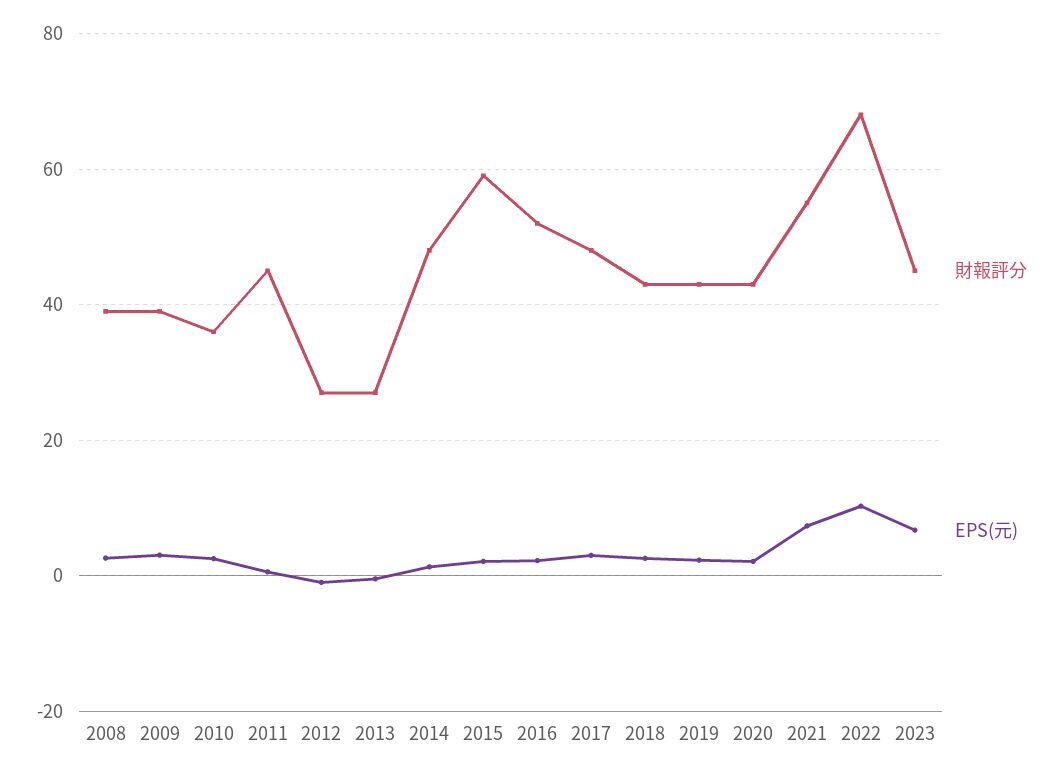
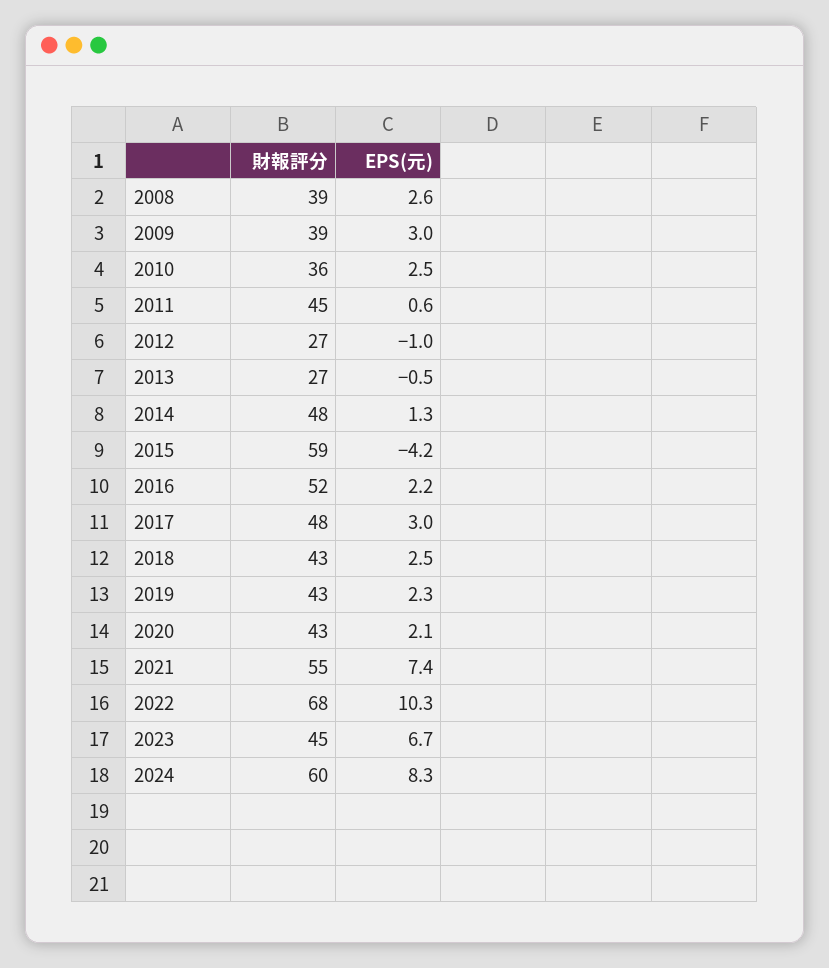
EPS(元), 2015: 2 -> -4.2
財報評分, 2024: none -> 60
EPS(元), 2024: none -> 8.3

